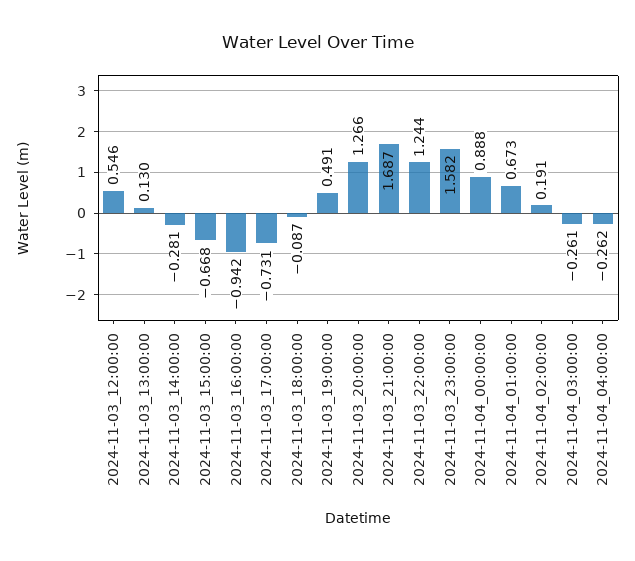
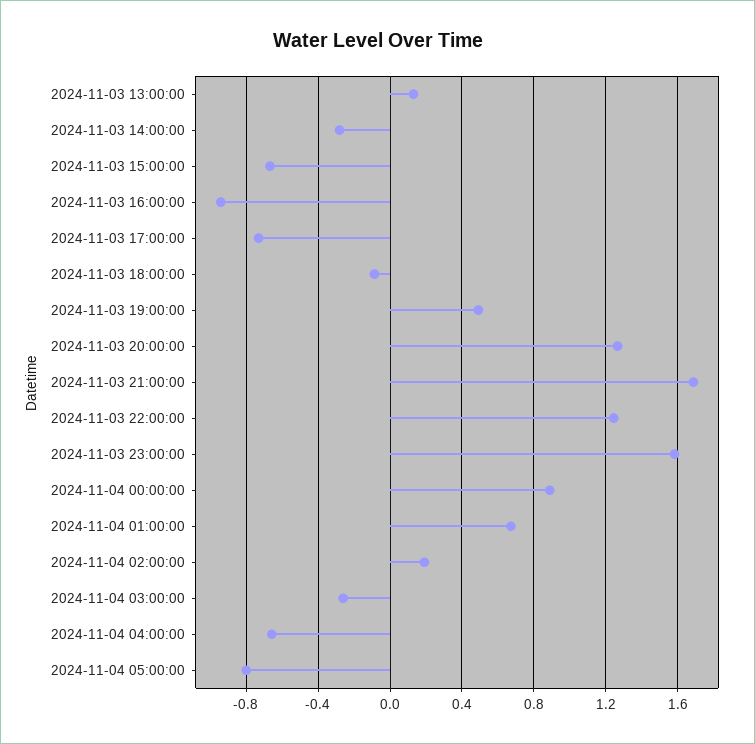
2024-11-03_12:00:00: 0.546 -> none
2024-11-04_04:00:00: -0.262 -> -0.65
2024-11-04 05:00:00: none -> -0.8

